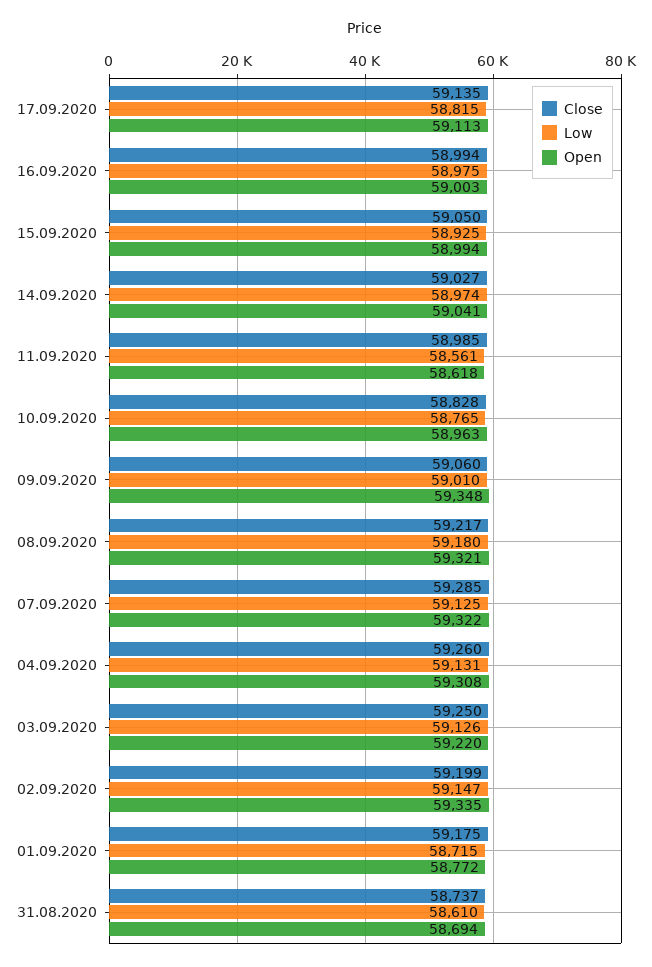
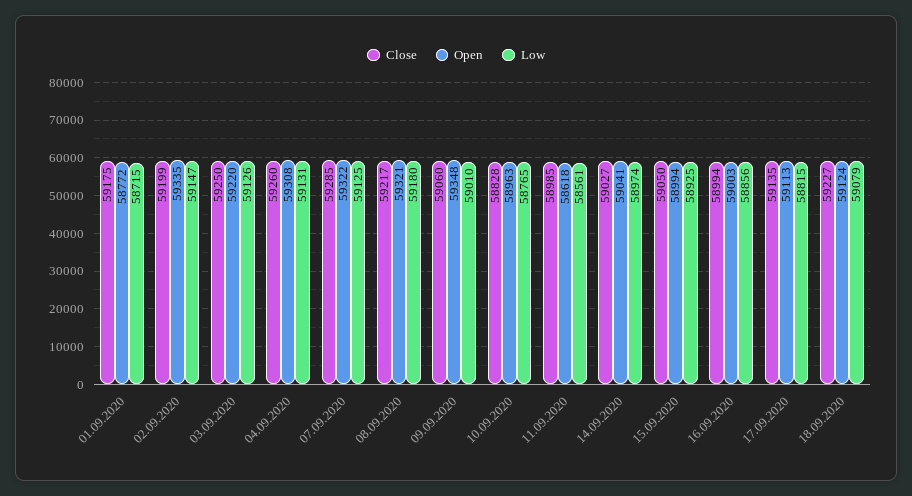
Low, 16.09.2020: 58975 -> 58856
Close, 31.08.2020: 58737 -> none
Low, 31.08.2020: 58610 -> none
Open, 31.08.2020: 58694 -> none
Close, 18.09.2020: none -> 59227
Open, 18.09.2020: none -> 59124
Low, 18.09.2020: none -> 59079

